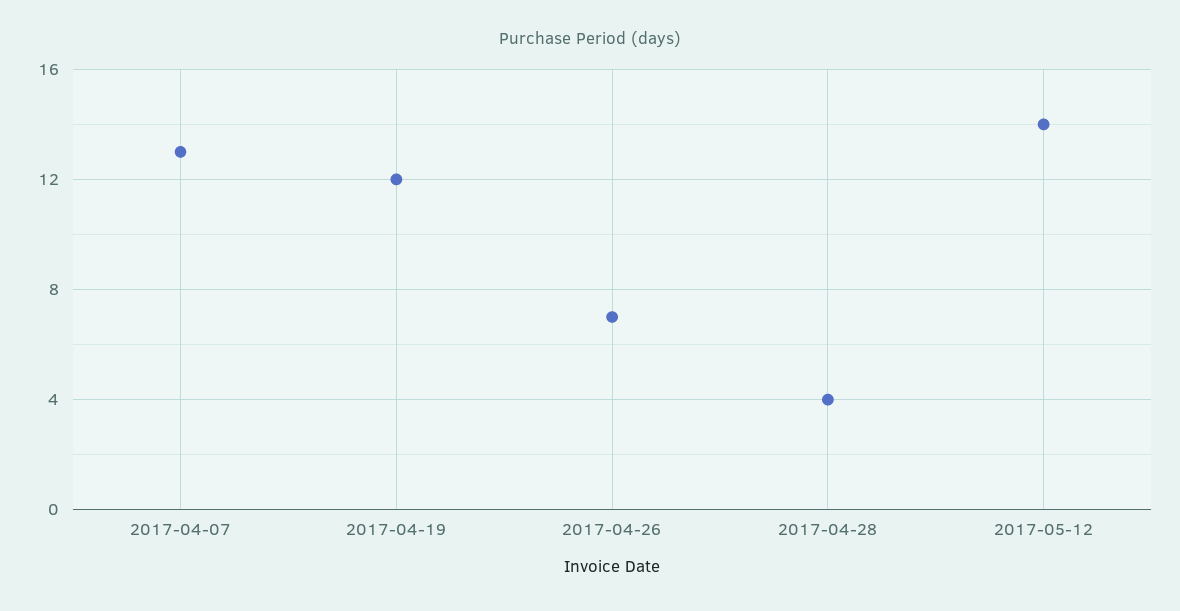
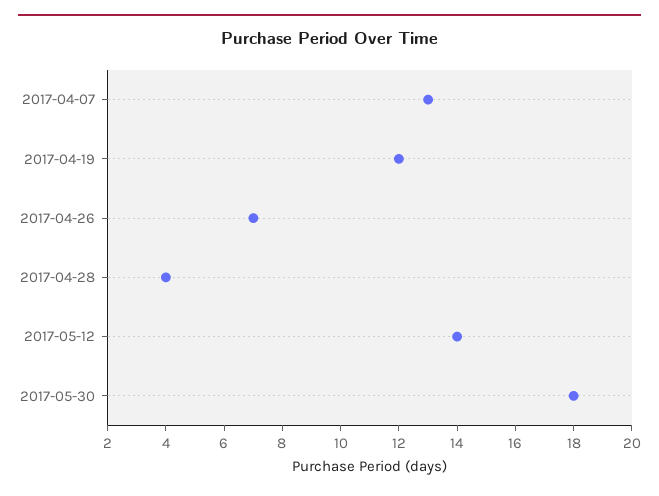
2017-05-30: none -> 18

